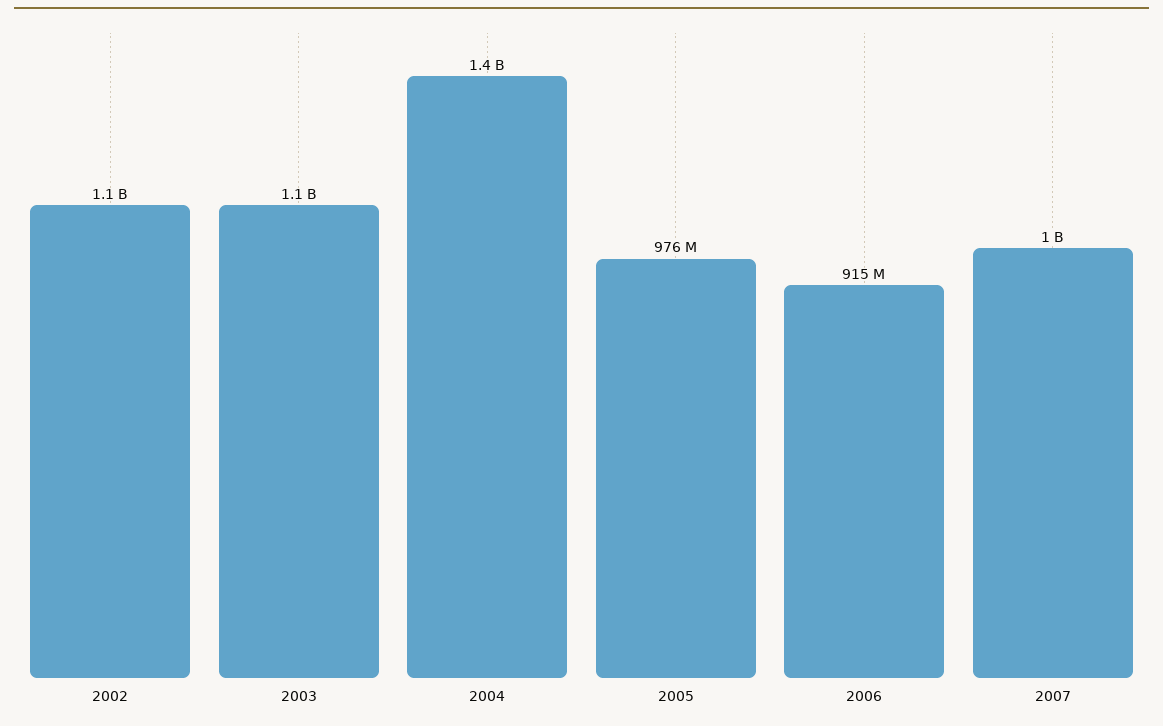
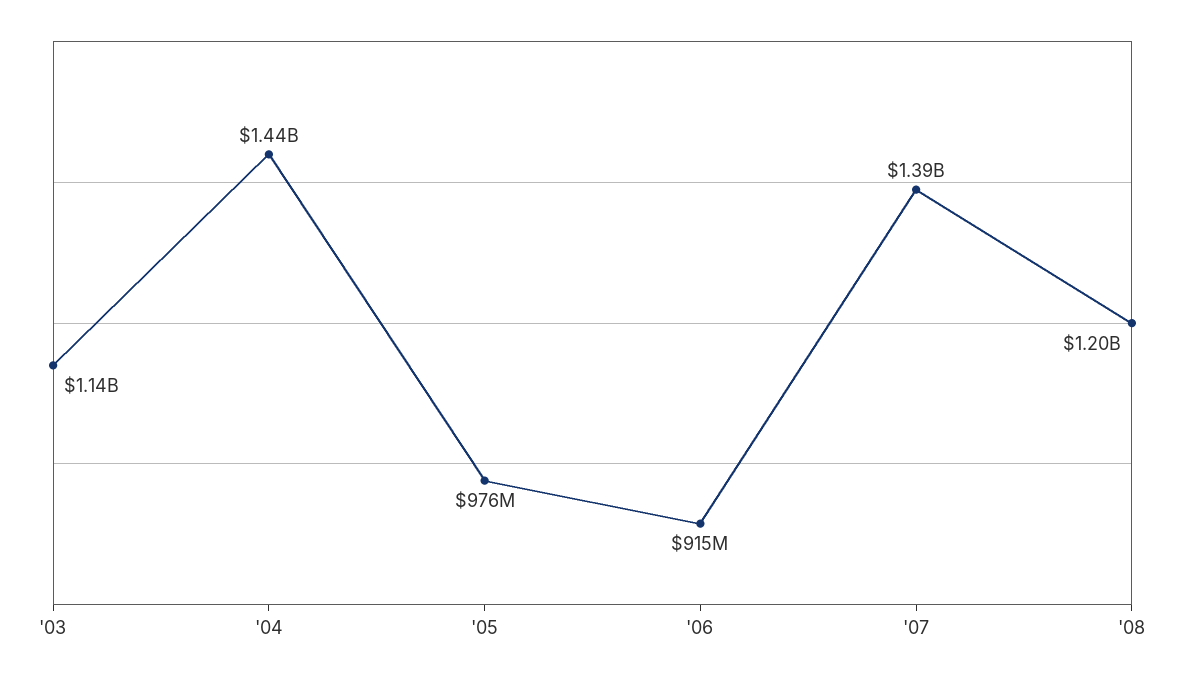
2002: 1100000000 -> none
2007: 1000000000 -> 1390000000
'08: none -> 1200000000

